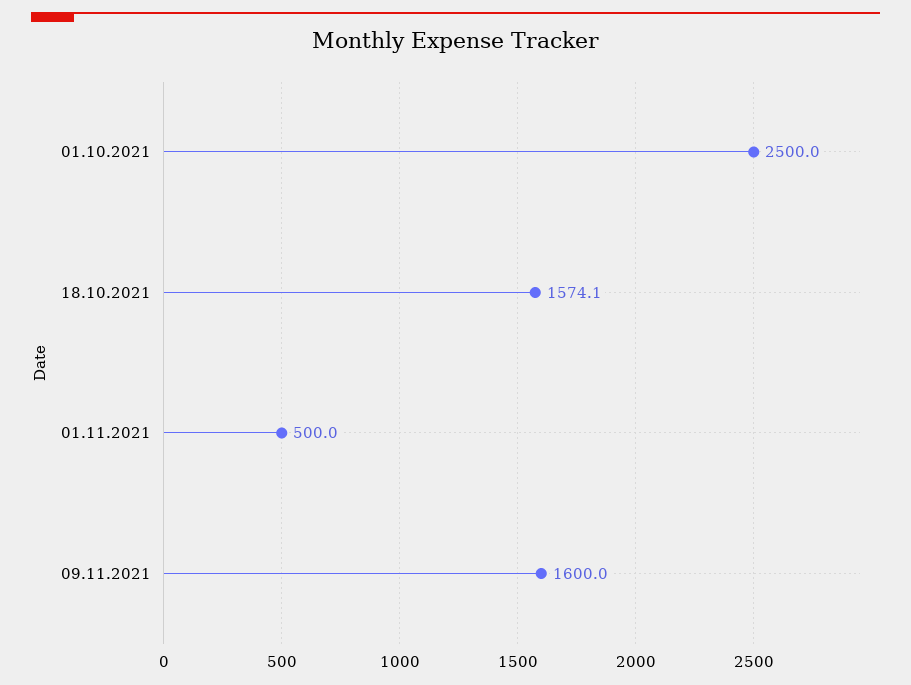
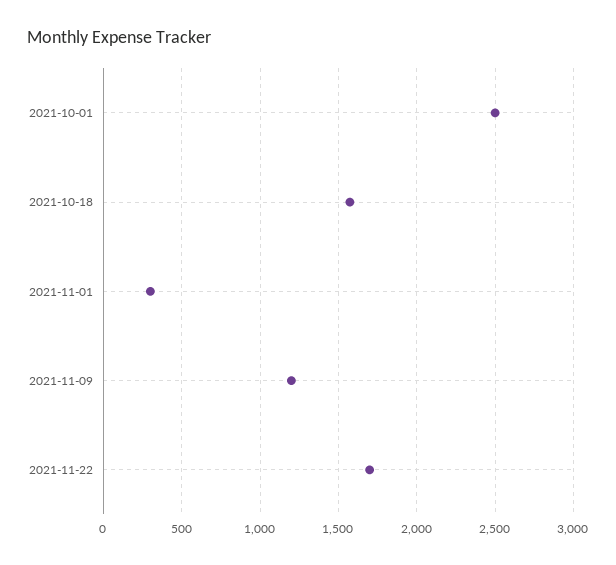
01.11.2021: 500 -> 300
09.11.2021: 1600 -> 1200
2021-11-22: none -> 1700

